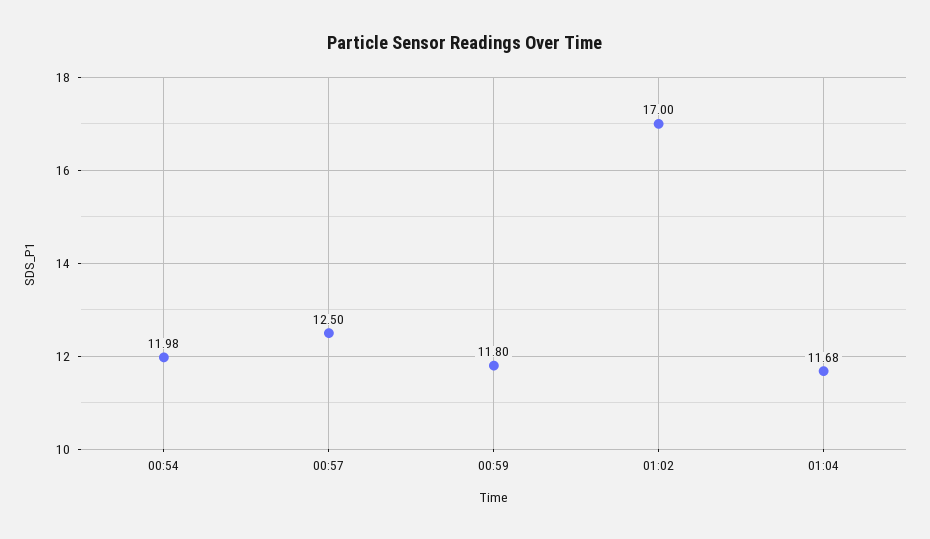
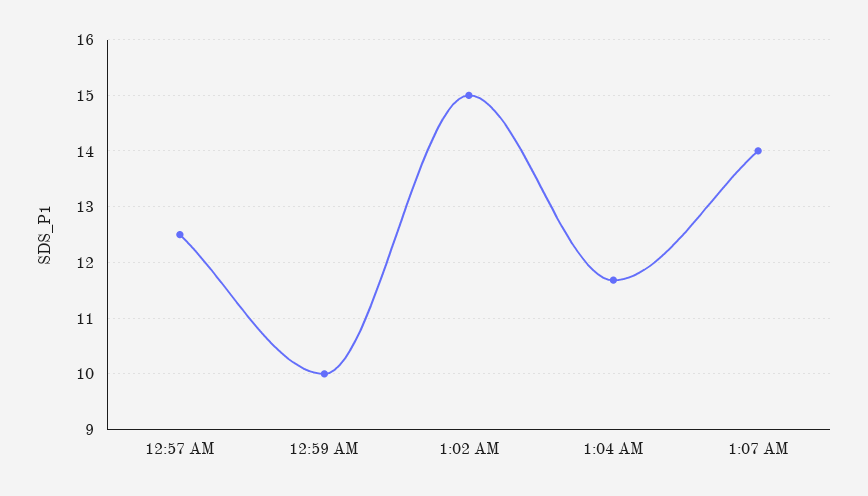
00:54: 11.98 -> none
00:59: 11.8 -> 10
01:02: 17 -> 15
1:07 AM: none -> 14

